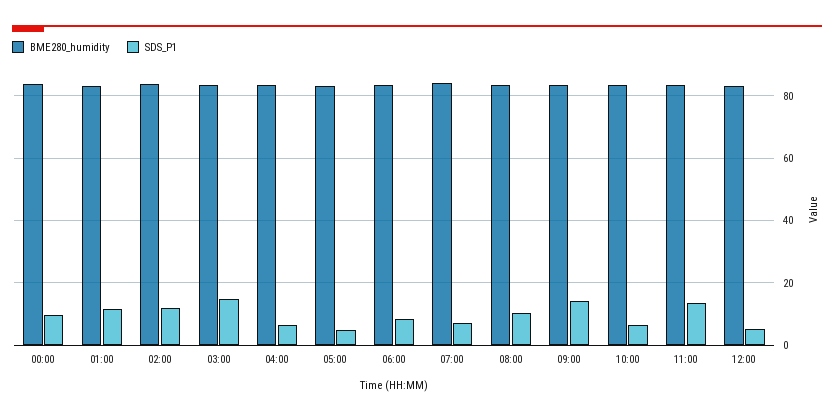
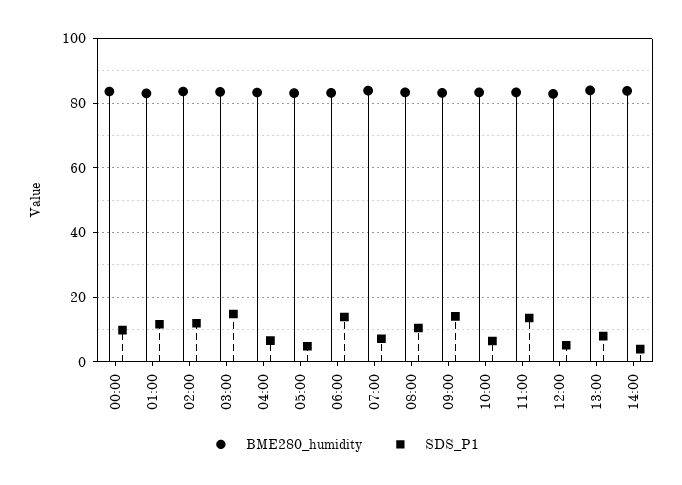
SDS_P1, 06:00: 8 -> 14
BME280_humidity, 13:00: none -> 84
SDS_P1, 13:00: none -> 8
BME280_humidity, 14:00: none -> 84
SDS_P1, 14:00: none -> 4

